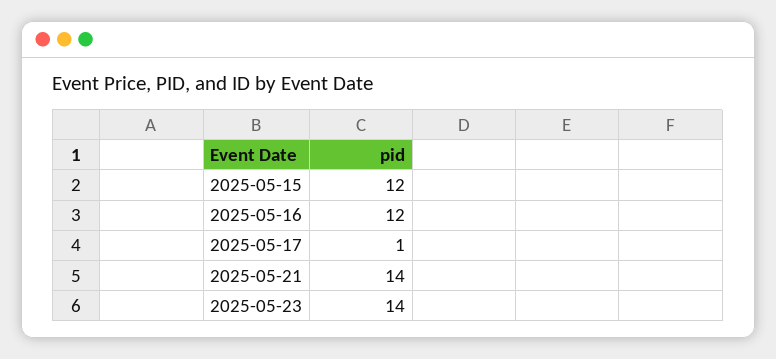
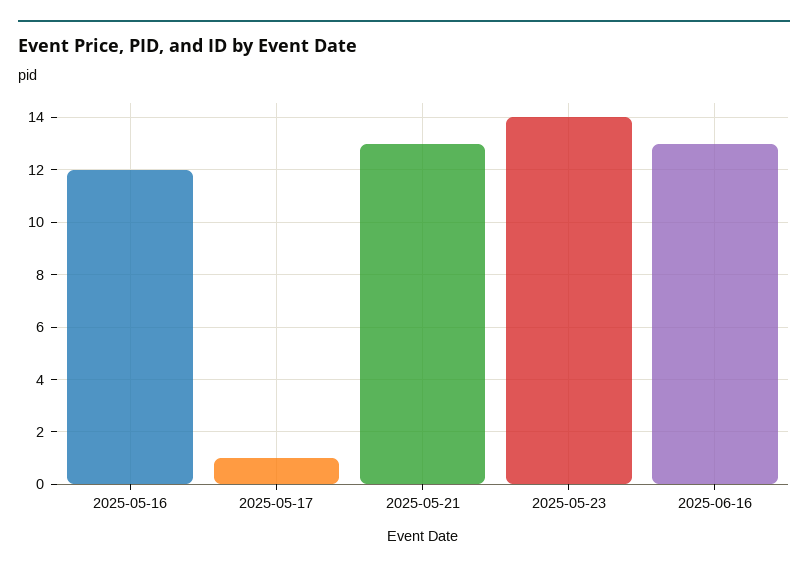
2025-05-15: 12 -> none
2025-05-21: 14 -> 13
2025-06-16: none -> 13

